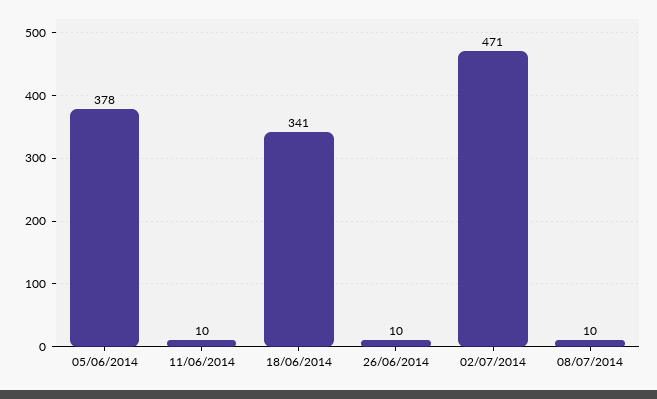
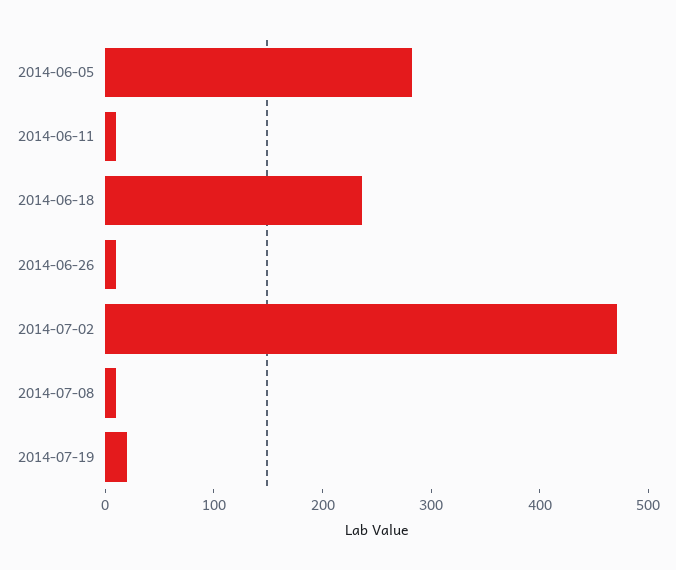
05/06/2014: 378 -> 280
18/06/2014: 341 -> 240
2014-07-19: none -> 20

